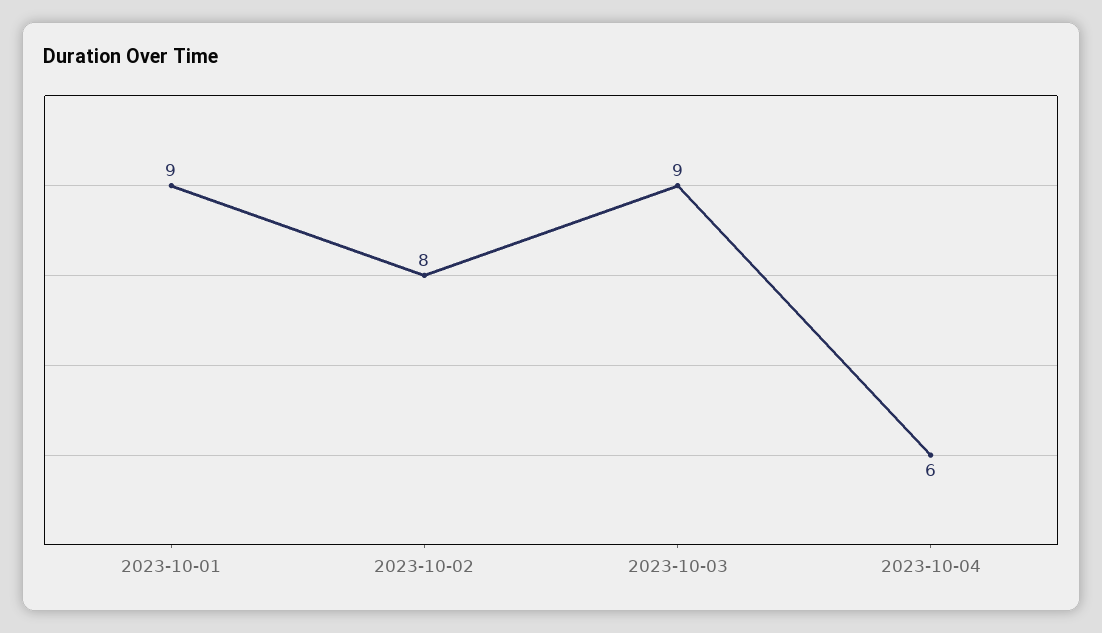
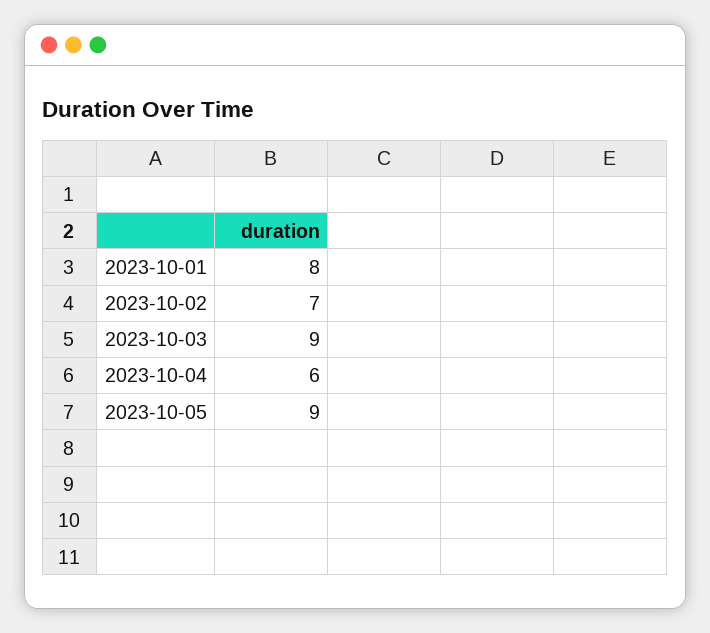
2023-10-01: 9 -> 8
2023-10-02: 8 -> 7
2023-10-05: none -> 9

